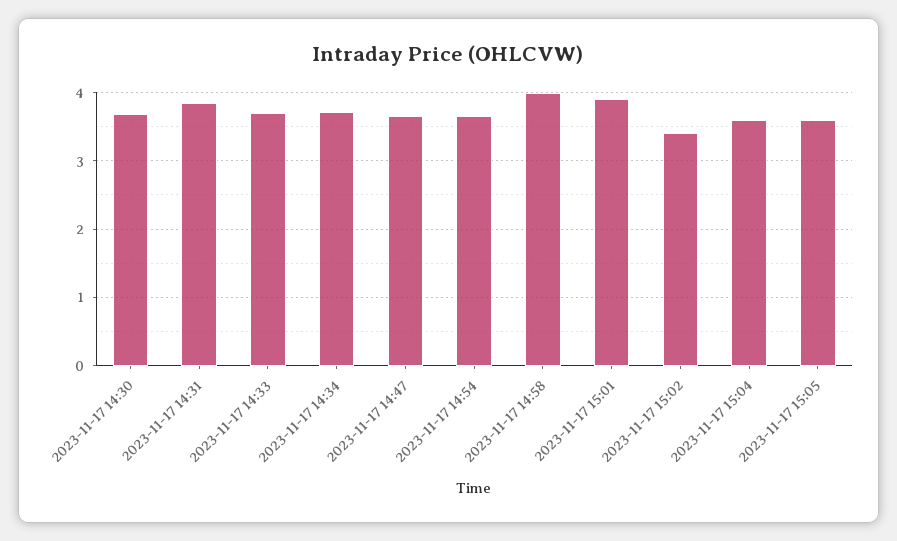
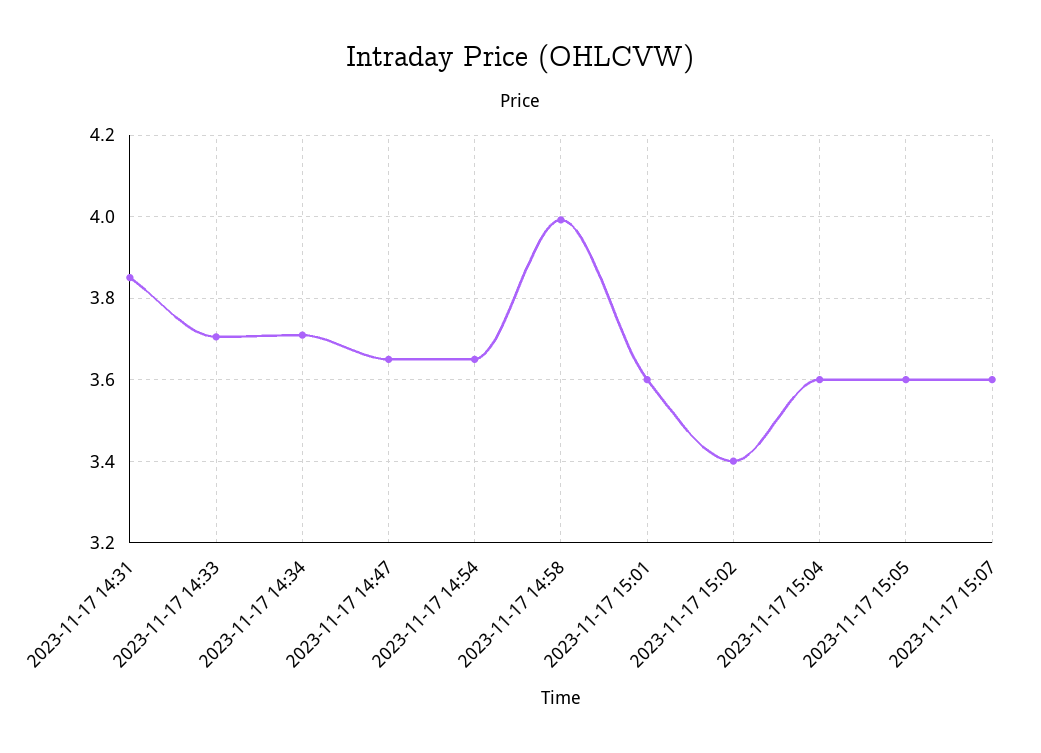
2023-11-17 14:30: 3.7 -> none
2023-11-17 15:01: 3.9 -> 3.6
2023-11-17 15:07: none -> 3.6

